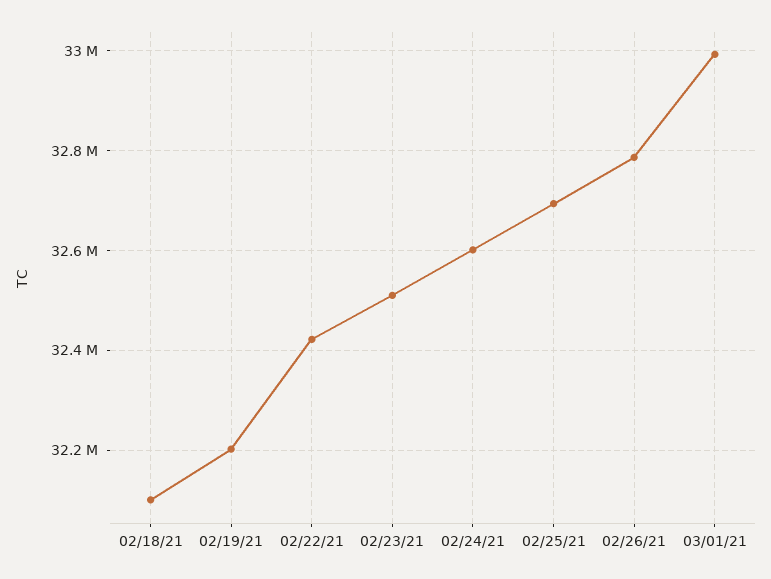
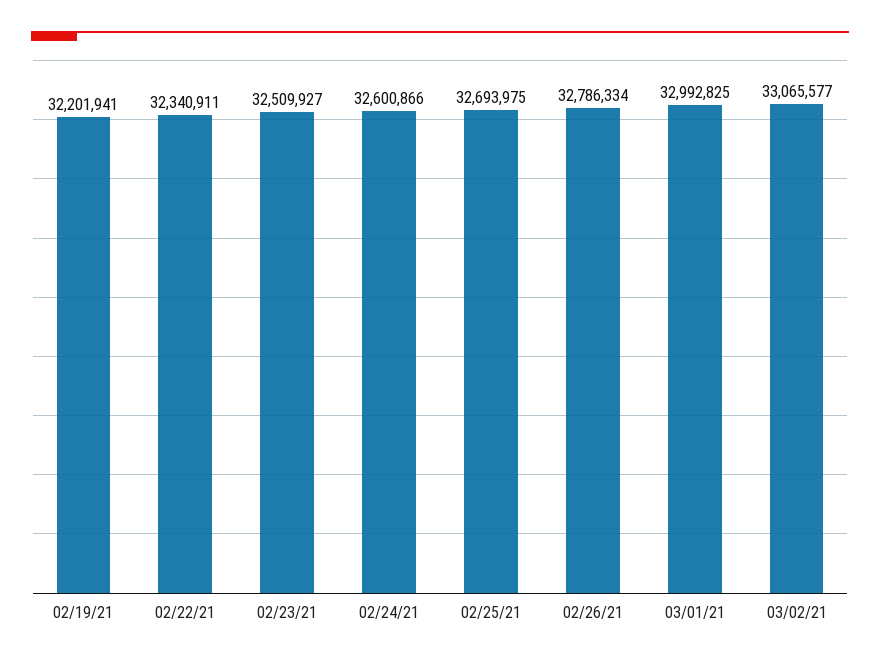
02/18/21: 32100000 -> none
02/22/21: 32420000 -> 32340911
03/02/21: none -> 33065577

